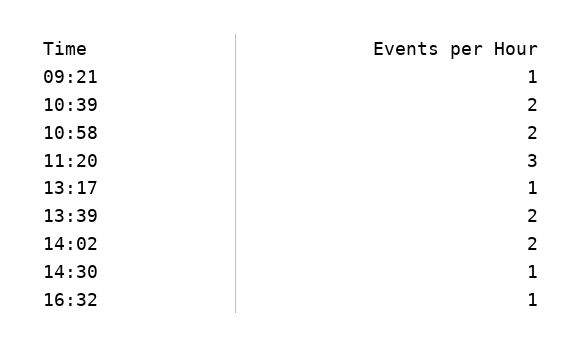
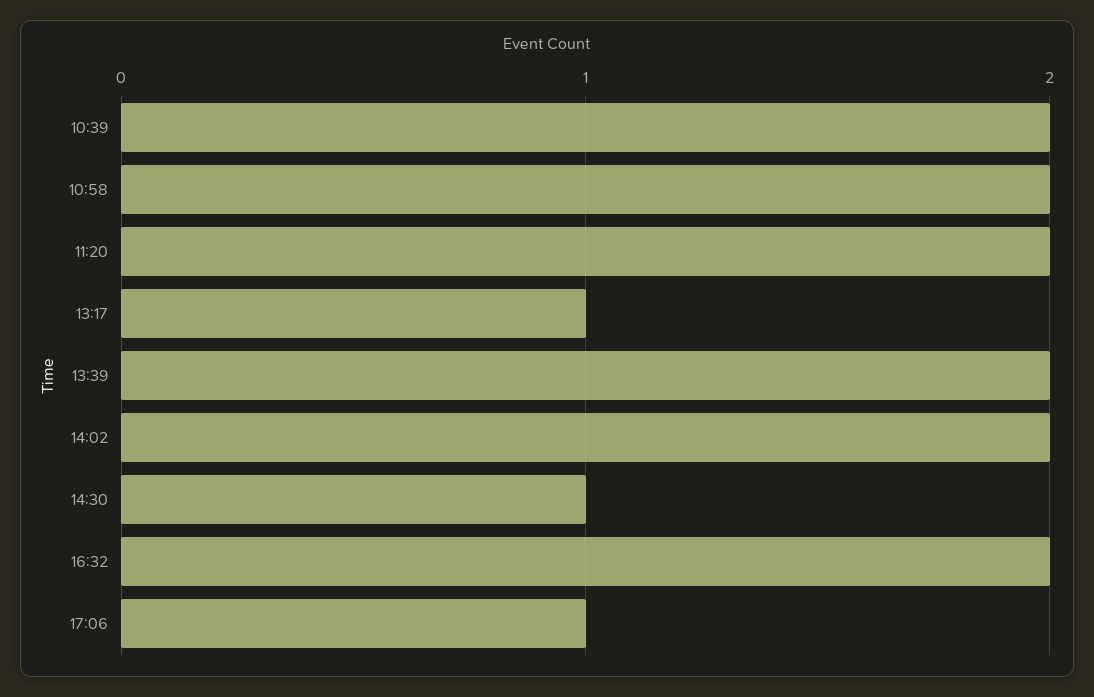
09:21: 1 -> none
11:20: 3 -> 2
16:32: 1 -> 2
17:06: none -> 1

